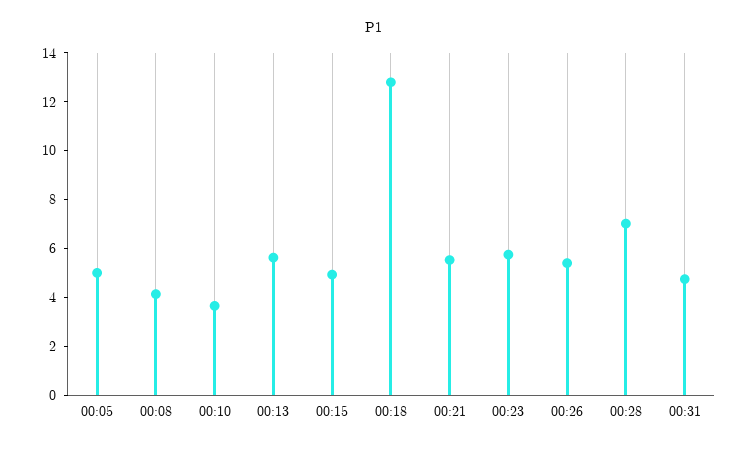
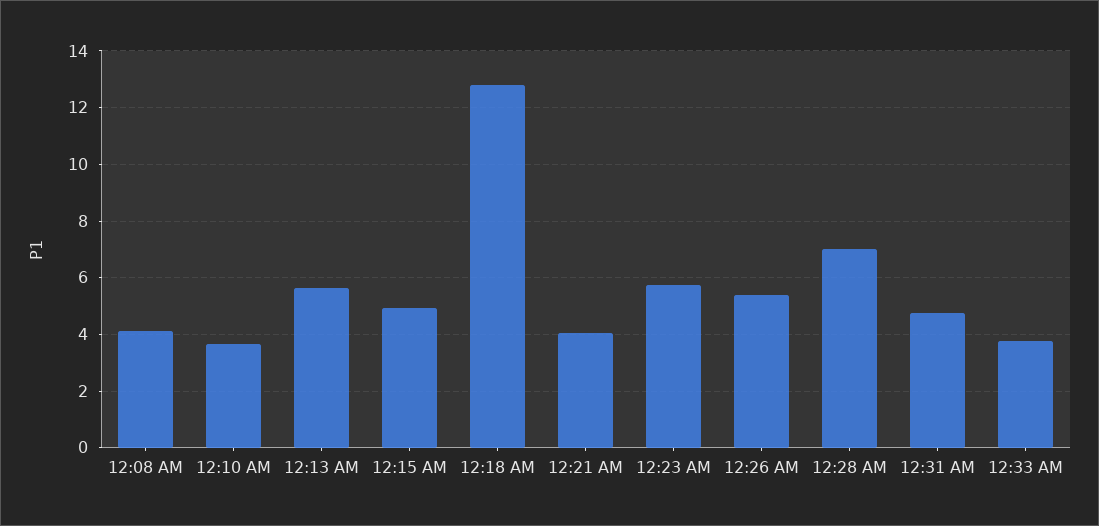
00:05: 5 -> none
00:21: 5.5 -> 4
12:33 AM: none -> 3.75

